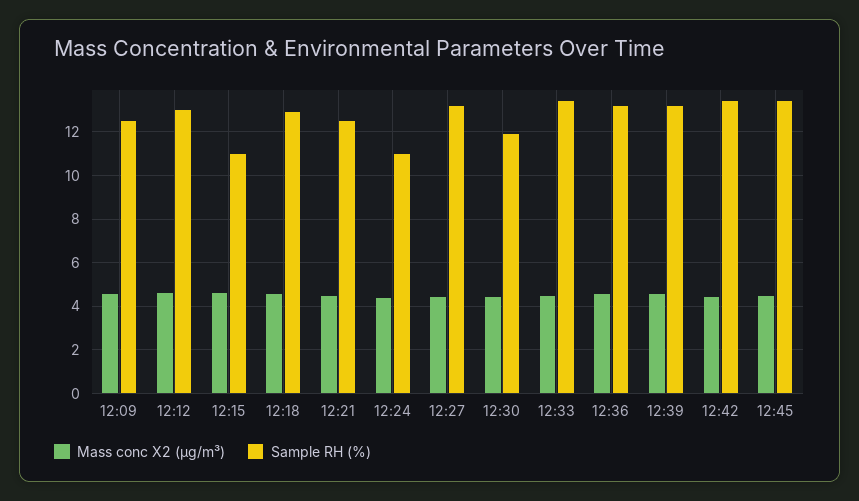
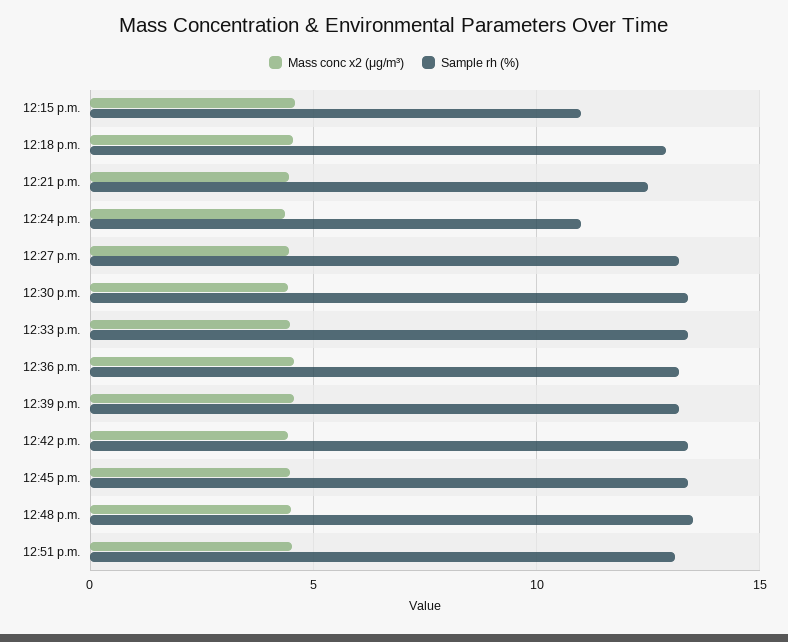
Mass conc X2 (μg/m³), 12:09: 4.5 -> none
Sample RH (%), 12:09: 12.5 -> none
Mass conc X2 (μg/m³), 12:12: 4.5 -> none
Sample RH (%), 12:12: 13 -> none
Sample RH (%), 12:30: 12 -> 13.5
Mass conc X2 (μg/m³), 12:48 p.m.: none -> 4.5
Sample RH (%), 12:48 p.m.: none -> 13.5
Mass conc X2 (μg/m³), 12:51 p.m.: none -> 4.5
Sample RH (%), 12:51 p.m.: none -> 13

